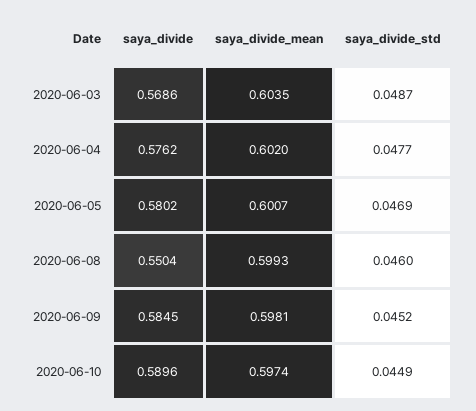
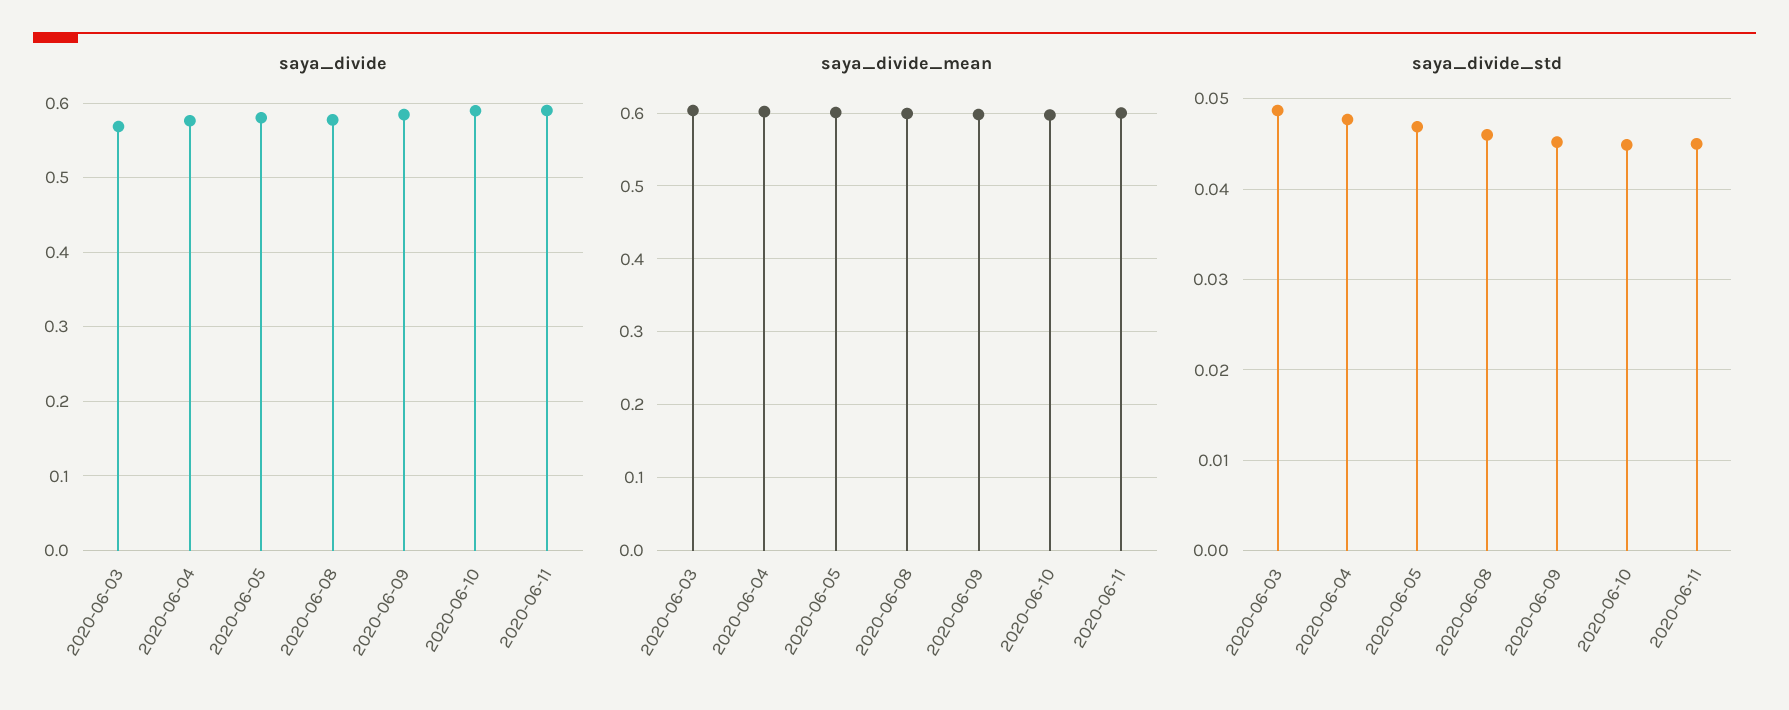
saya_divide, 2020-06-08: 0.5504 -> 0.58
saya_divide, 2020-06-11: none -> 0.59
saya_divide_mean, 2020-06-11: none -> 0.6
saya_divide_std, 2020-06-11: none -> 0.045

